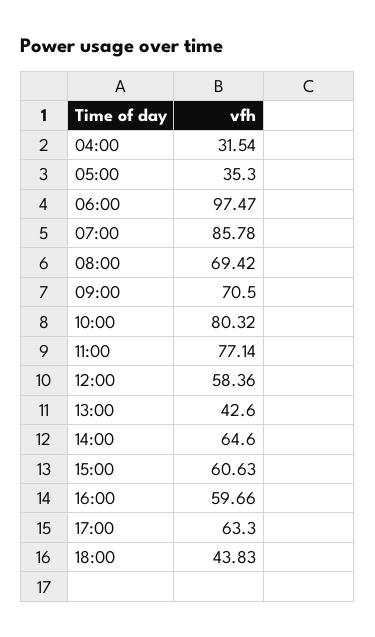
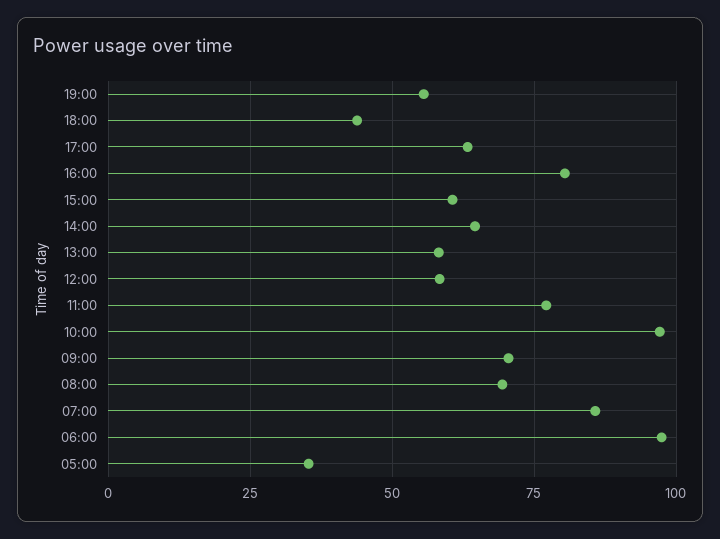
04:00: 31.54 -> none
10:00: 80.32 -> 97.5
13:00: 42.6 -> 57.5
16:00: 59.66 -> 80
19:00: none -> 55

